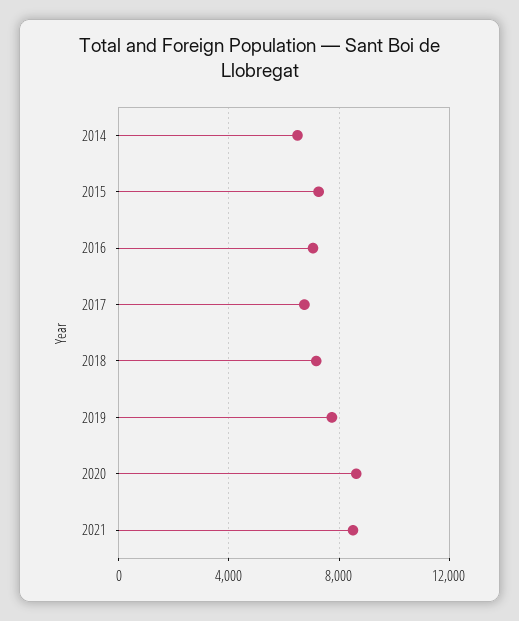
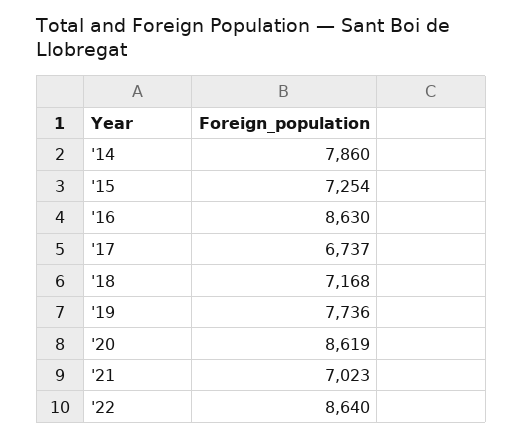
2014: 6500 -> 7860
2016: 7000 -> 8630
2021: 8500 -> 7023
'22: none -> 8640

